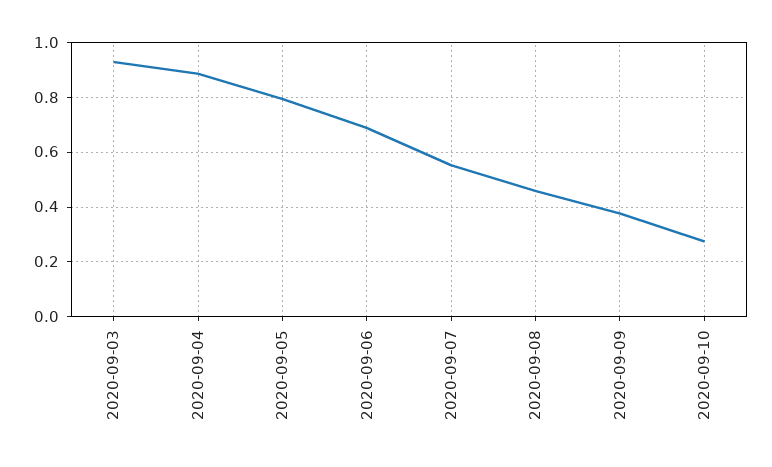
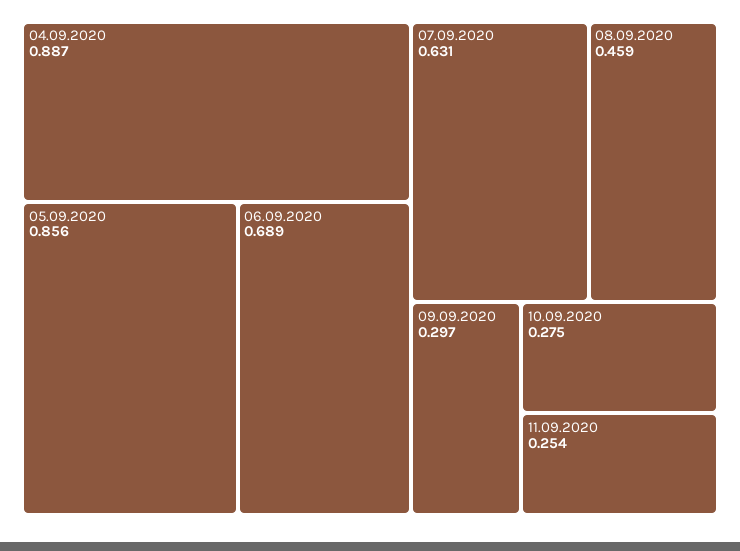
2020-09-03: 0.925 -> none
2020-09-05: 0.8 -> 0.856
2020-09-07: 0.55 -> 0.631
2020-09-09: 0.375 -> 0.297
11.09.2020: none -> 0.254

